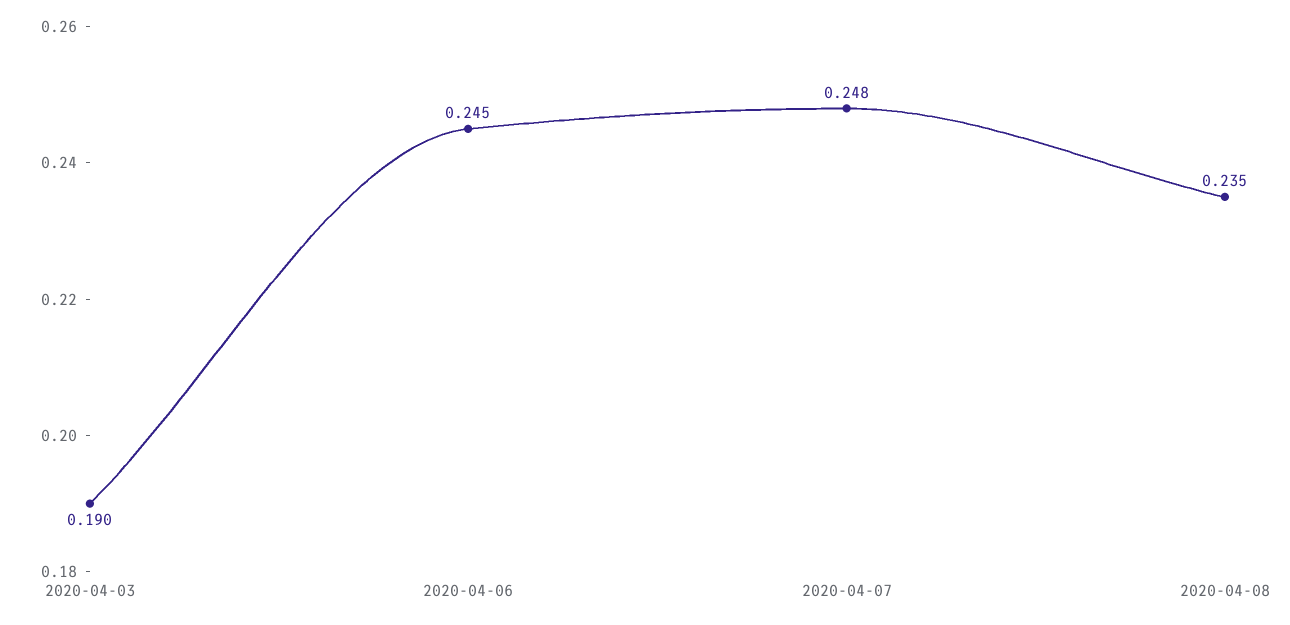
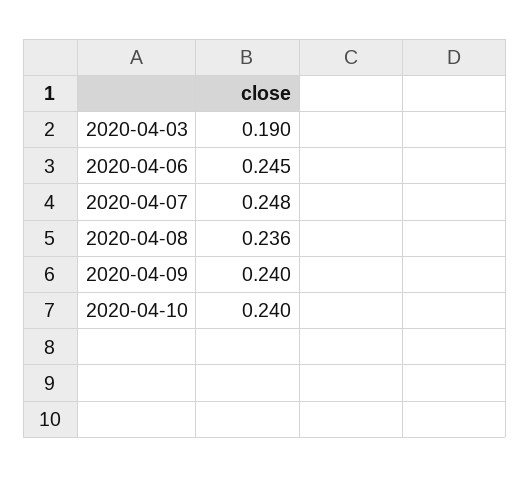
2020-04-08: 0.235 -> 0.236
2020-04-09: none -> 0.24
2020-04-10: none -> 0.24

